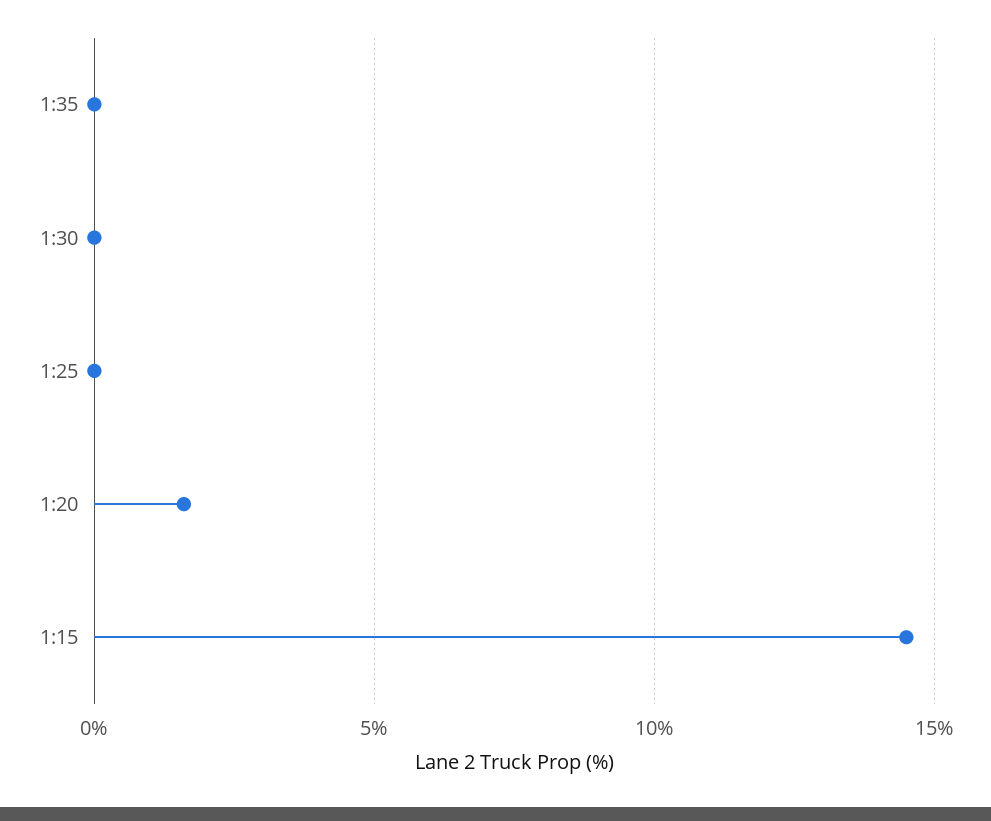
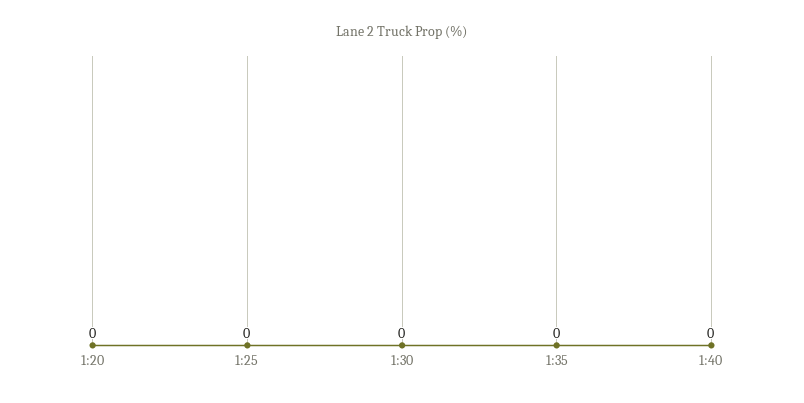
1:20: 1.5 -> 0
1:15: 14.5 -> none
1:40: none -> 0

